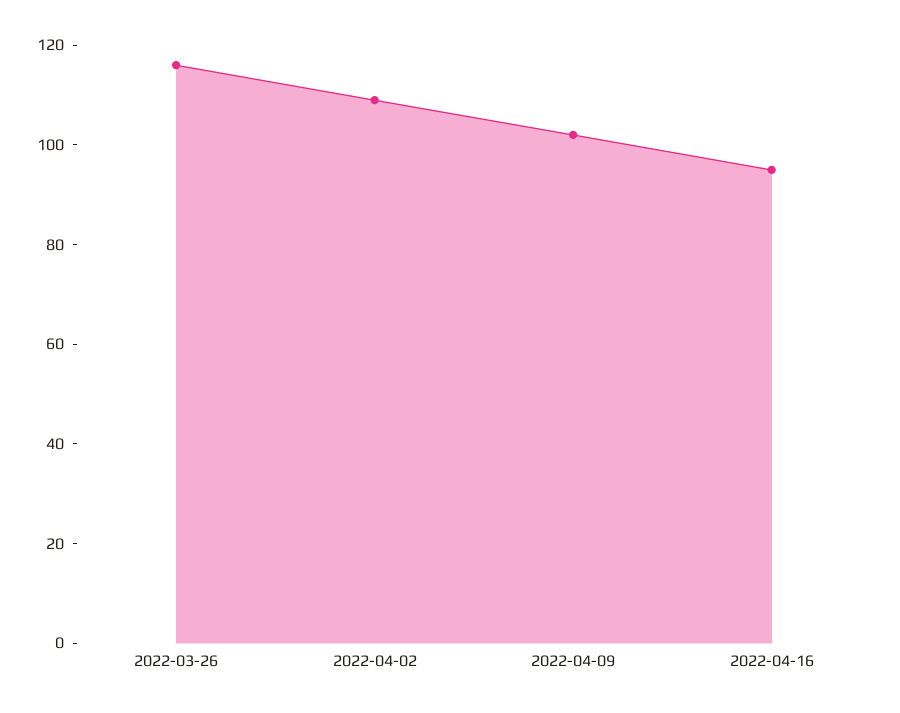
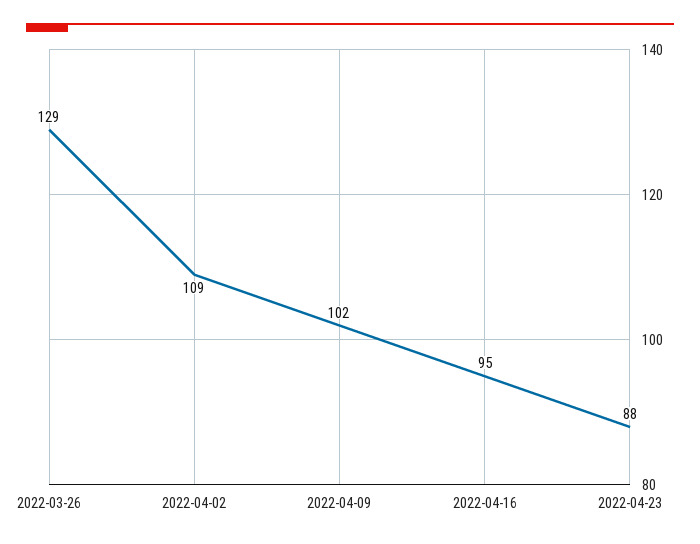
2022-03-26: 115 -> 129
2022-04-23: none -> 88

